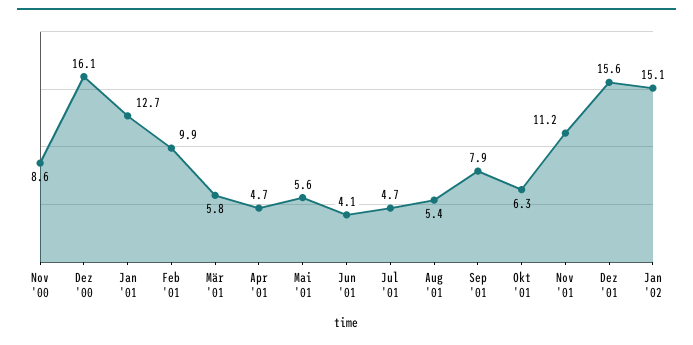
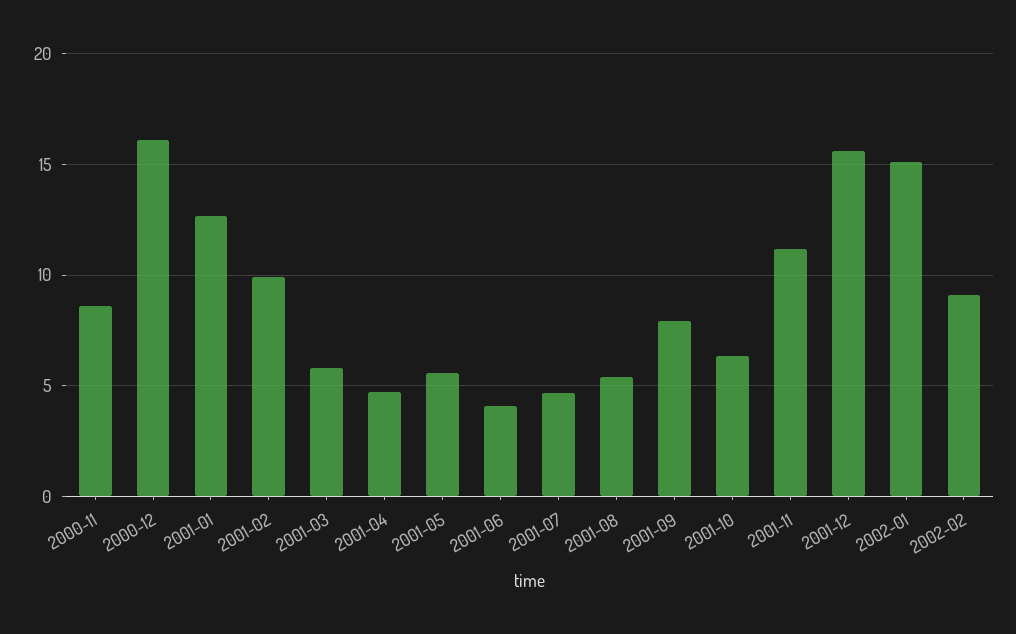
2002-02: none -> 9

